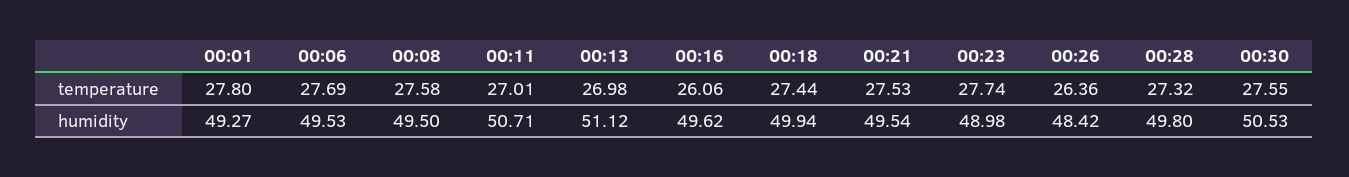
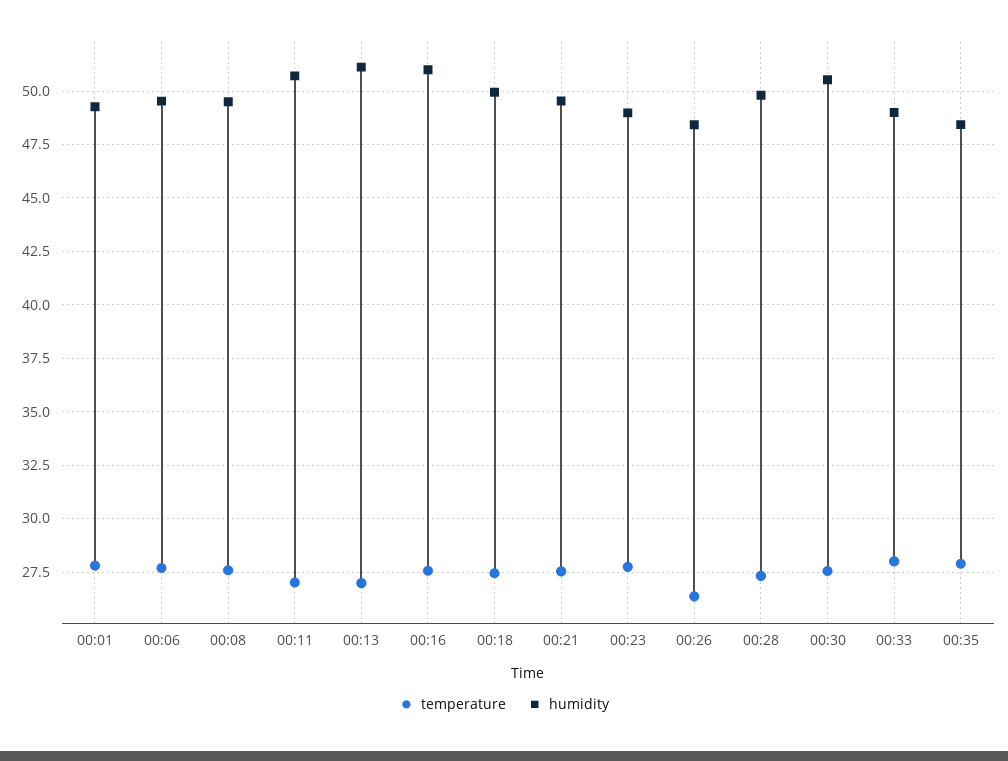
temperature, 00:16: 26.06 -> 27.5
humidity, 00:16: 49.62 -> 51
temperature, 00:33: none -> 28
humidity, 00:33: none -> 49
temperature, 00:35: none -> 28
humidity, 00:35: none -> 48.5

